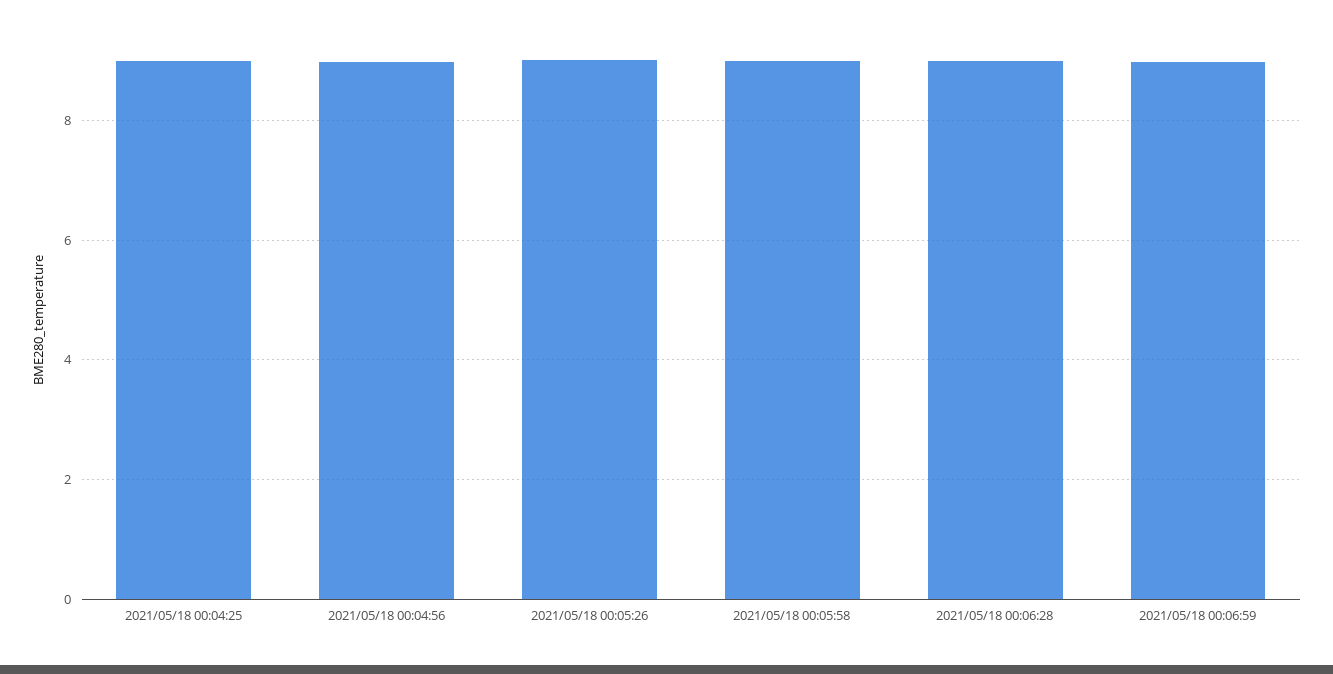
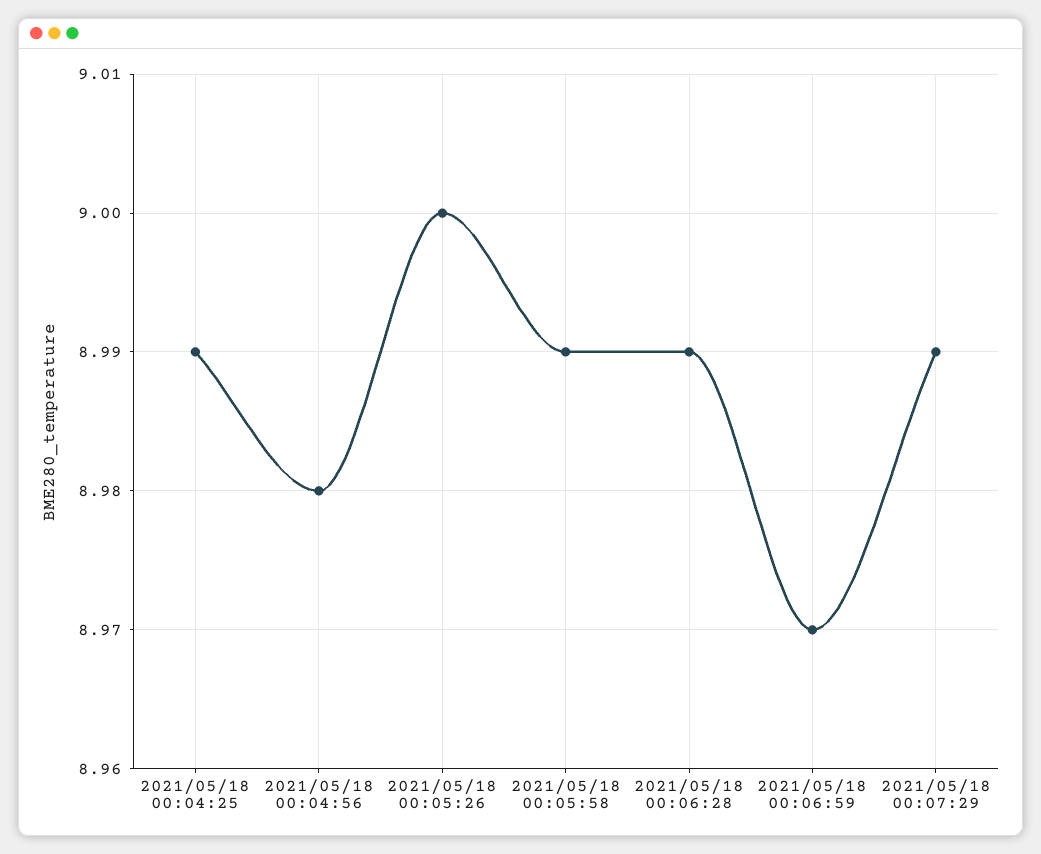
2021/05/18 00:07:29: none -> 8.99

